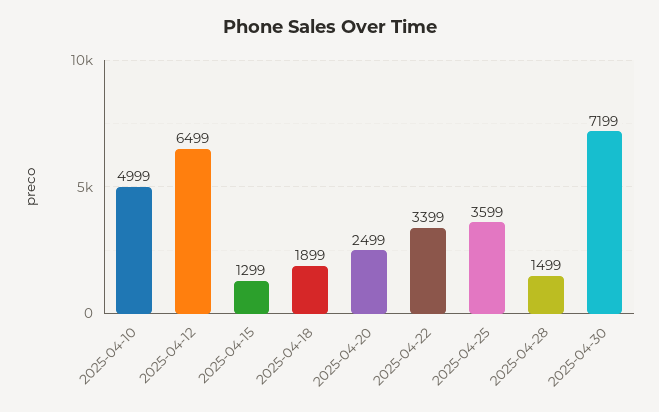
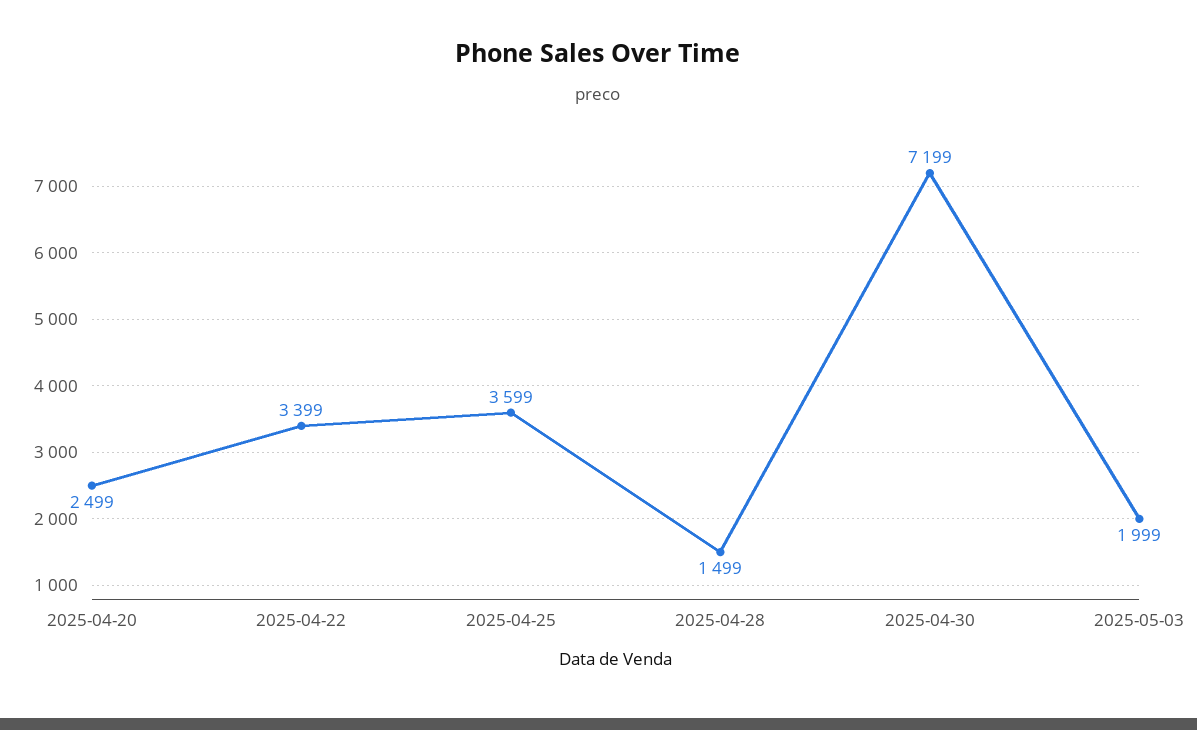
2025-04-10: 4999 -> none
2025-04-12: 6499 -> none
2025-04-15: 1299 -> none
2025-04-18: 1899 -> none
2025-05-03: none -> 1999

